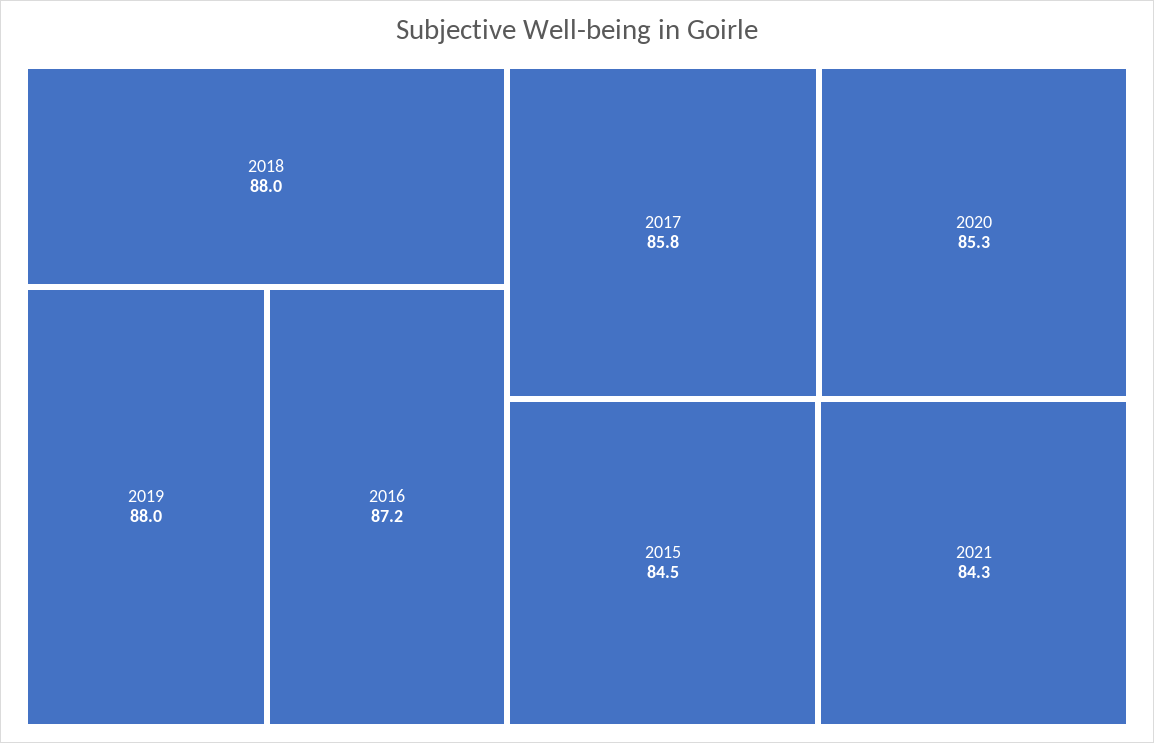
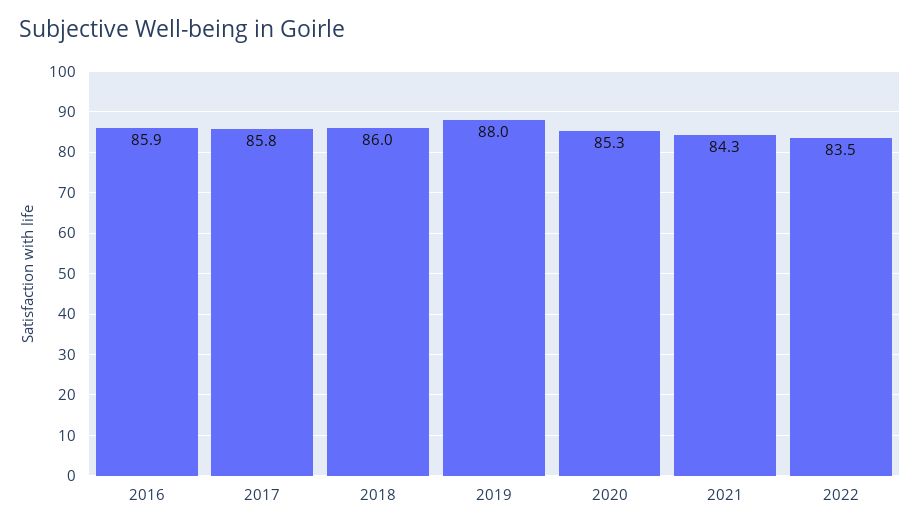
2018: 88 -> 86
2016: 87.2 -> 85.9
2015: 84.5 -> none
2022: none -> 83.5

